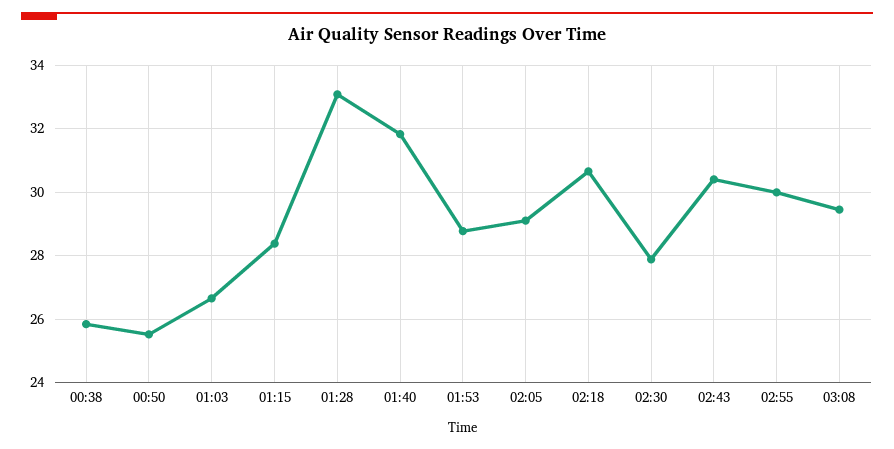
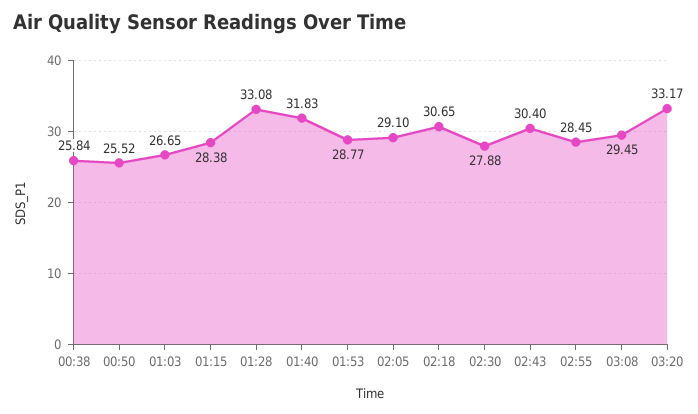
02:55: 30 -> 28.45
03:20: none -> 33.17

